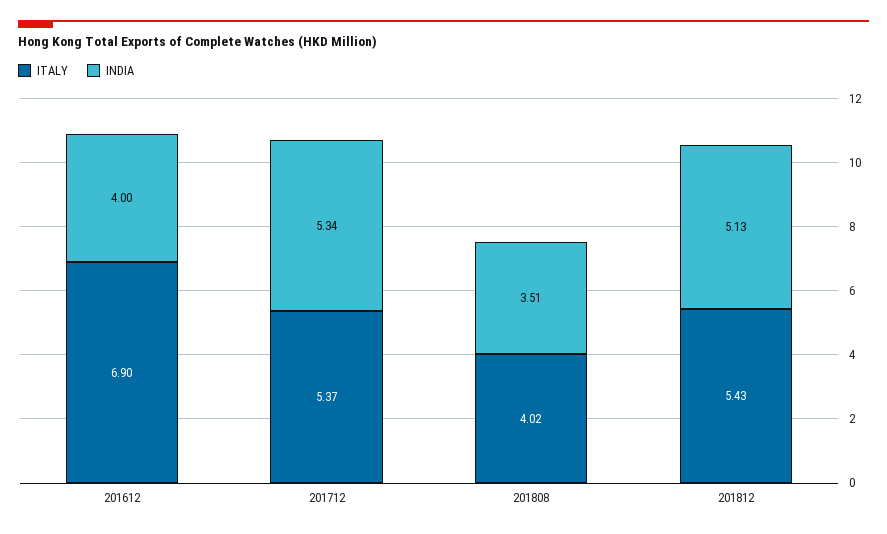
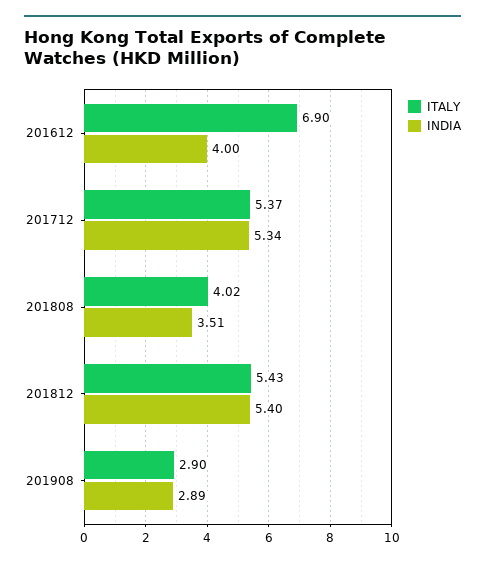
INDIA, 201812: 5.13 -> 5.4
ITALY, 201908: none -> 2.9
INDIA, 201908: none -> 2.89

